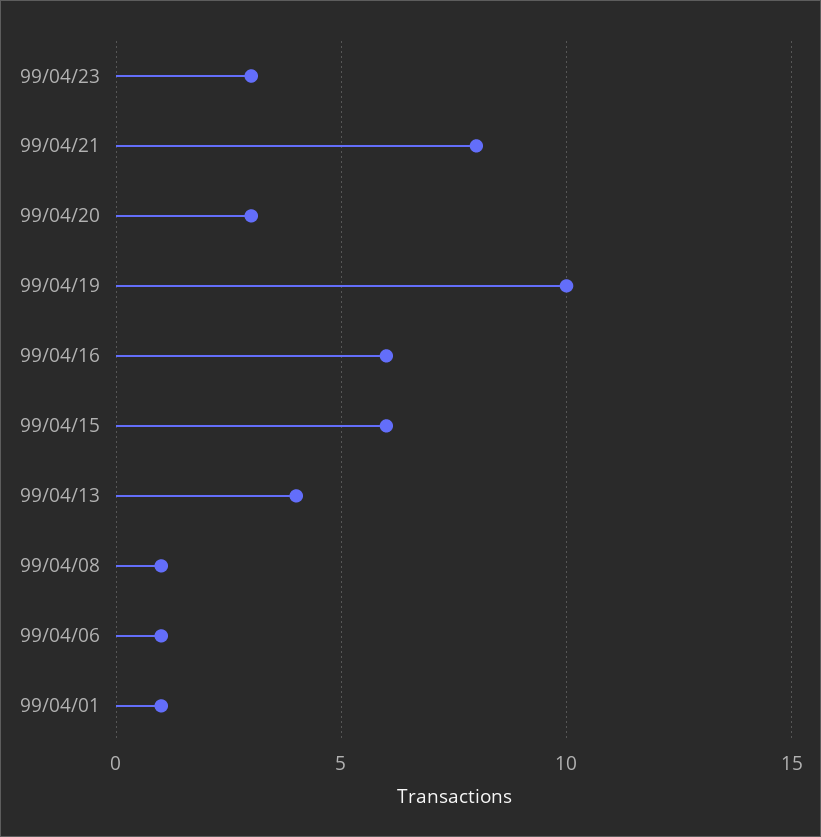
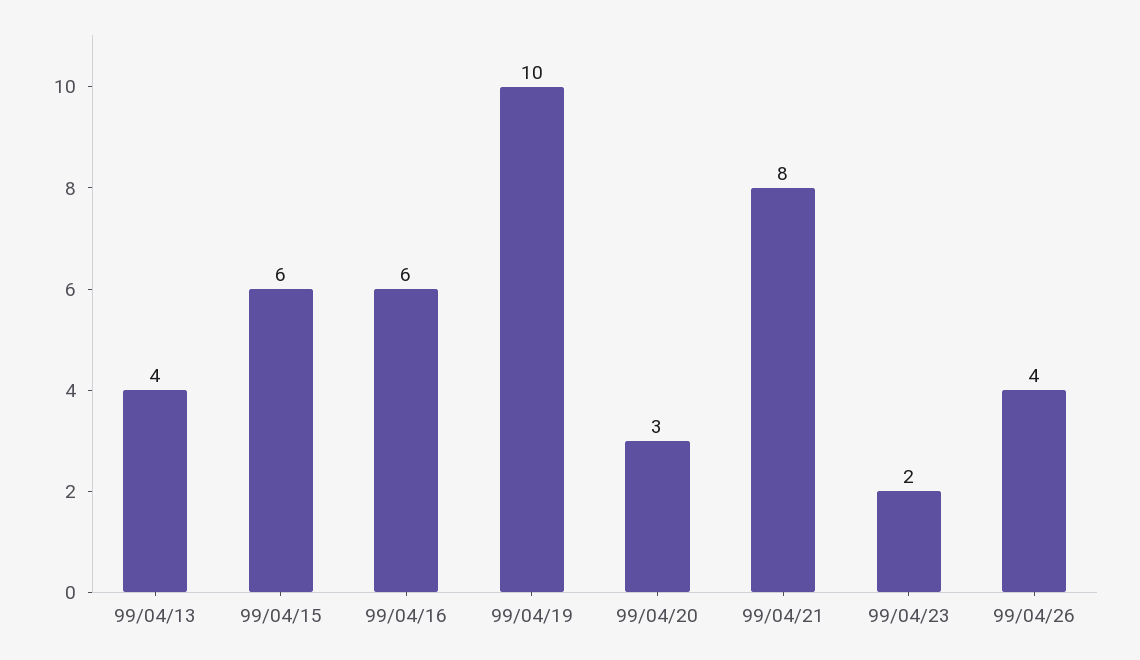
99/04/23: 3 -> 2
99/04/08: 1 -> none
99/04/06: 1 -> none
99/04/01: 1 -> none
99/04/26: none -> 4

